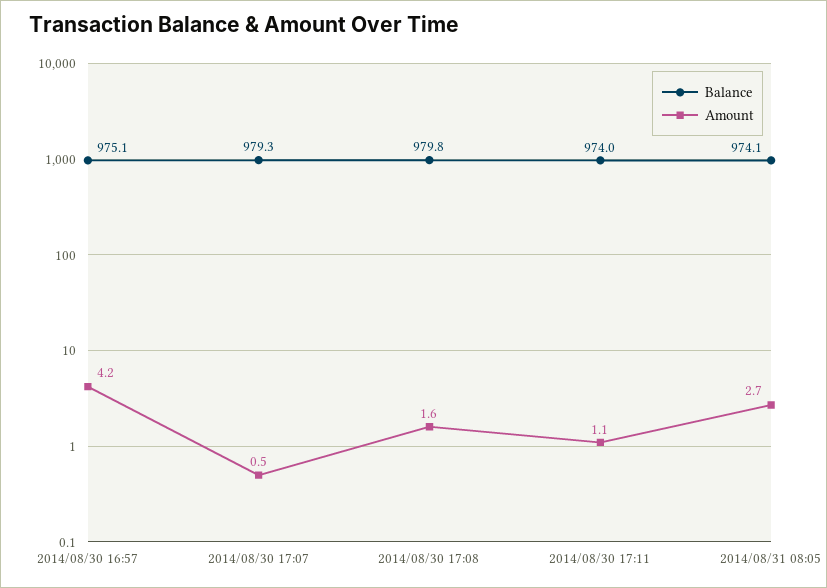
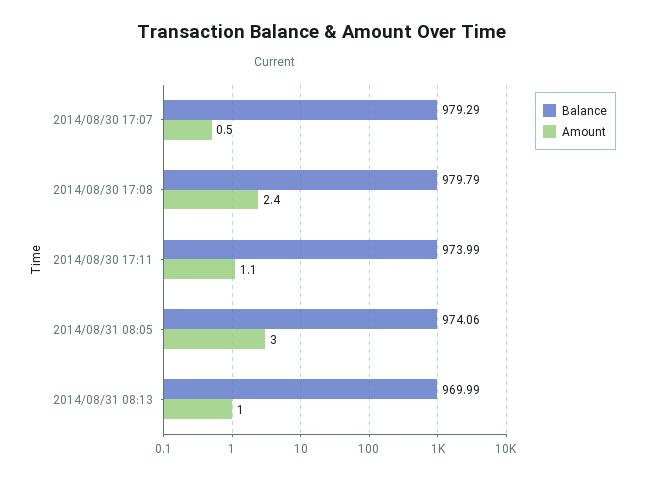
Balance, 2014/08/30 16:57: 975.1 -> none
Amount, 2014/08/30 16:57: 4.2 -> none
Amount, 2014/08/30 17:08: 1.6 -> 2.4
Amount, 2014/08/31 08:05: 2.7 -> 3
Balance, 2014/08/31 08:13: none -> 969.99
Amount, 2014/08/31 08:13: none -> 1

